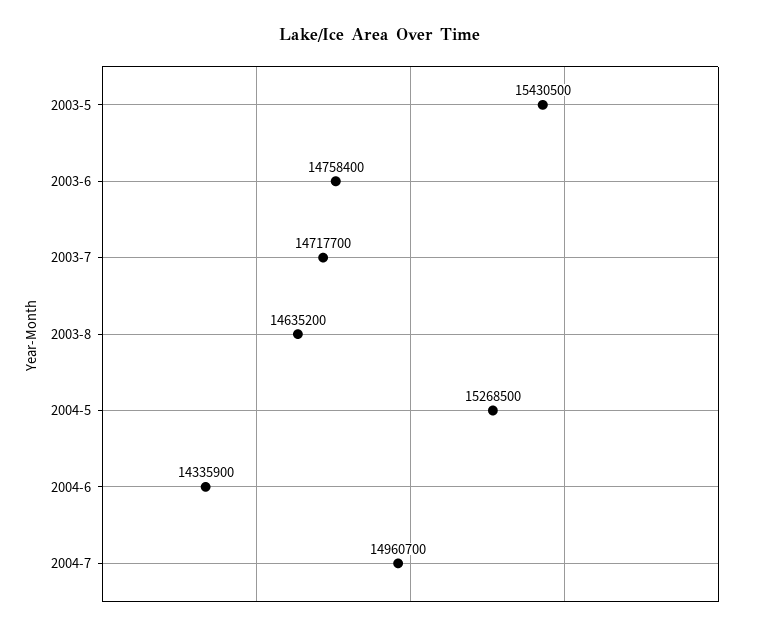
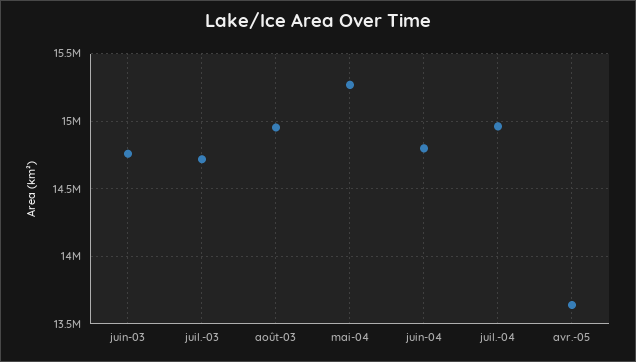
2003-5: 15430500 -> none
2003-8: 14635200 -> 14950000
2004-6: 14335900 -> 14800000
avr.-05: none -> 13650000

